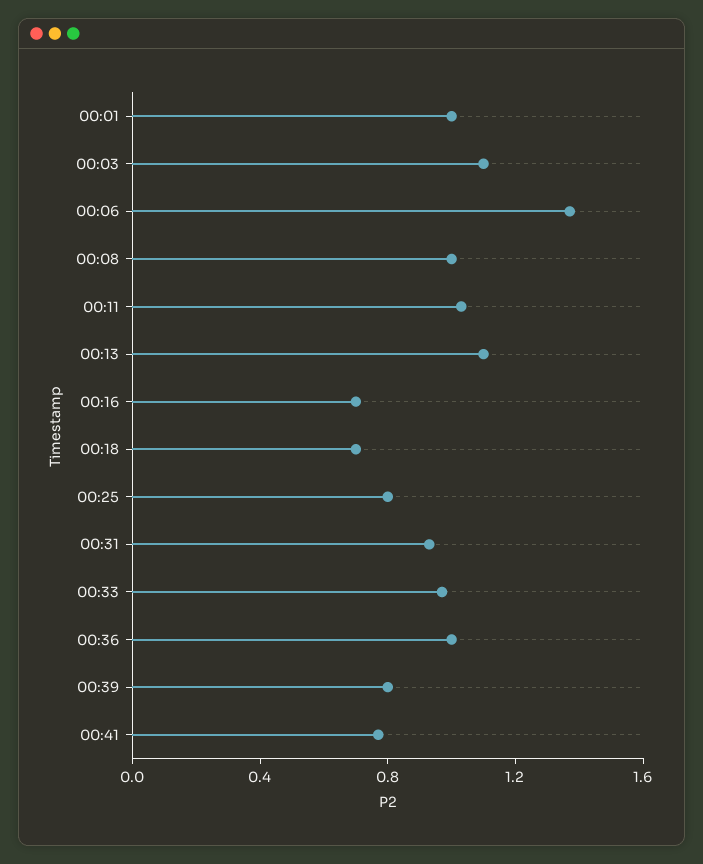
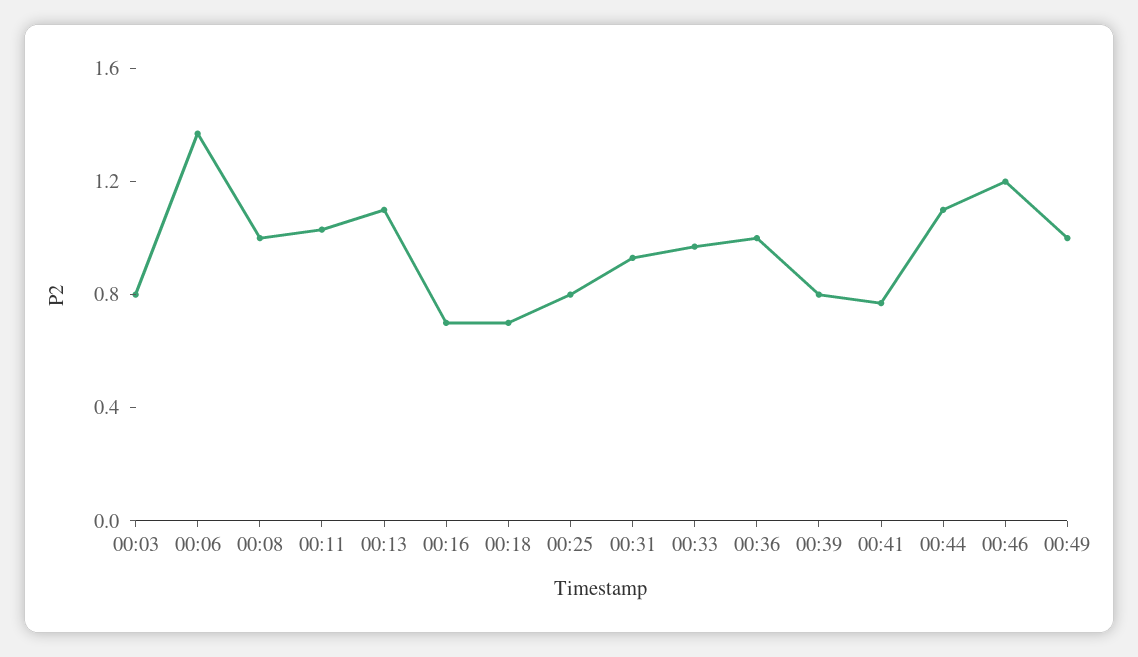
00:01: 1 -> none
00:03: 1.1 -> 0.8
00:44: none -> 1.1
00:46: none -> 1.2
00:49: none -> 1

